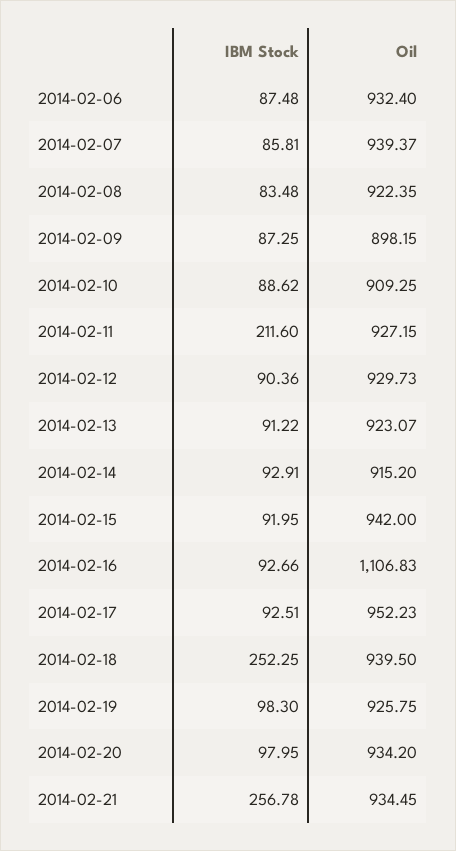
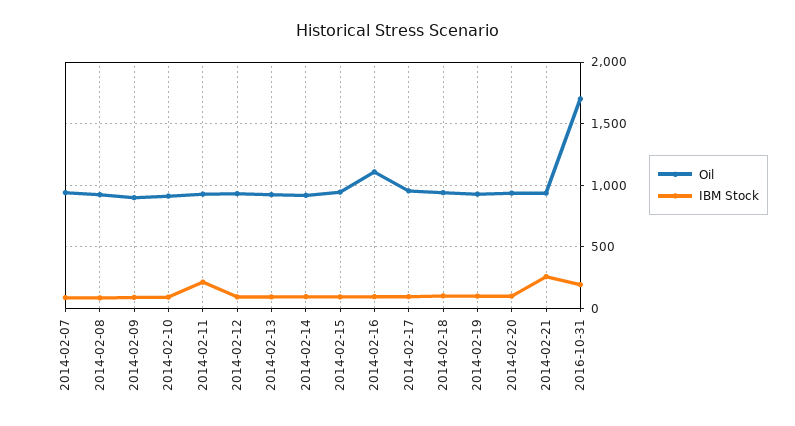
IBM Stock, 2014-02-06: 87.48 -> none
Oil, 2014-02-06: 932.4 -> none
IBM Stock, 2014-02-18: 252.25 -> 100
Oil, 2016-10-31: none -> 1700
IBM Stock, 2016-10-31: none -> 200

